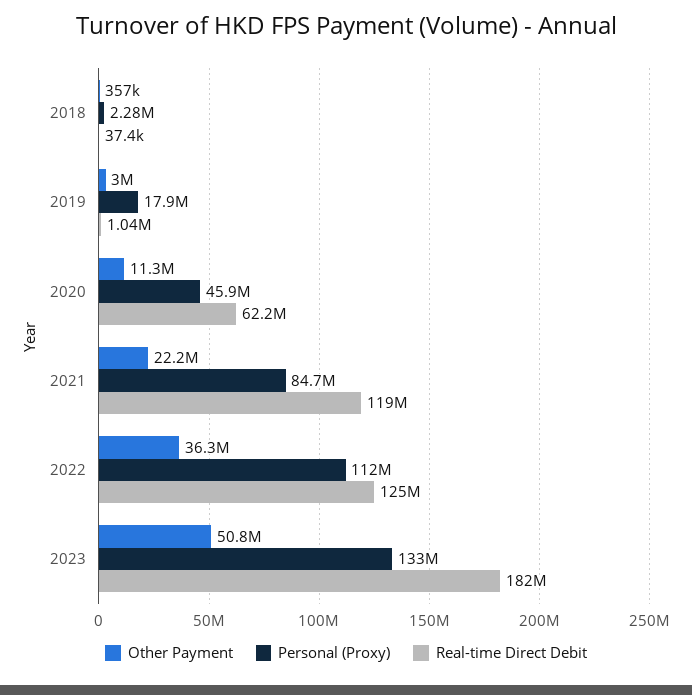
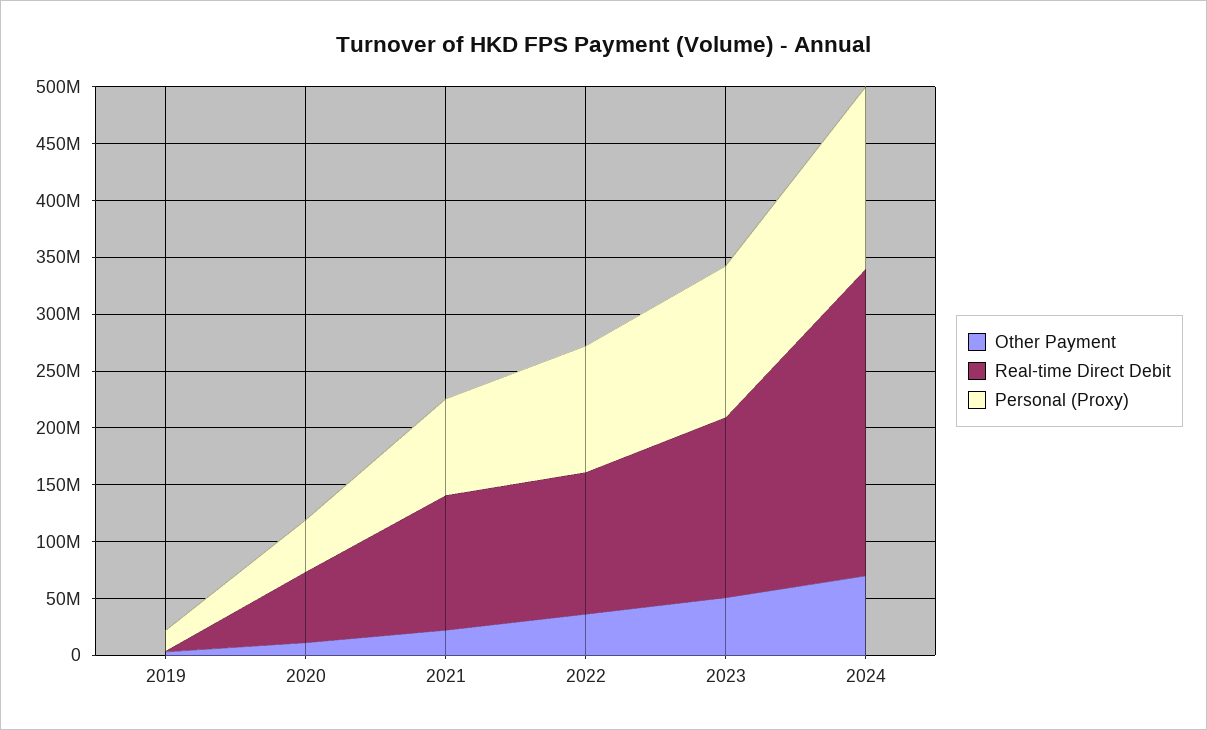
Other Payment, 2018: 357000 -> none
Personal (Proxy), 2018: 2280000 -> none
Real-time Direct Debit, 2018: 37400 -> none
Real-time Direct Debit, 2023: 182000000 -> 160000000
Other Payment, 2024: none -> 70000000
Real-time Direct Debit, 2024: none -> 270000000
Personal (Proxy), 2024: none -> 160000000

